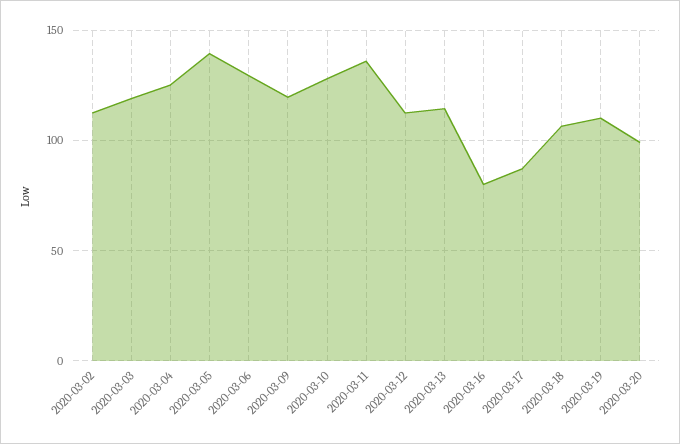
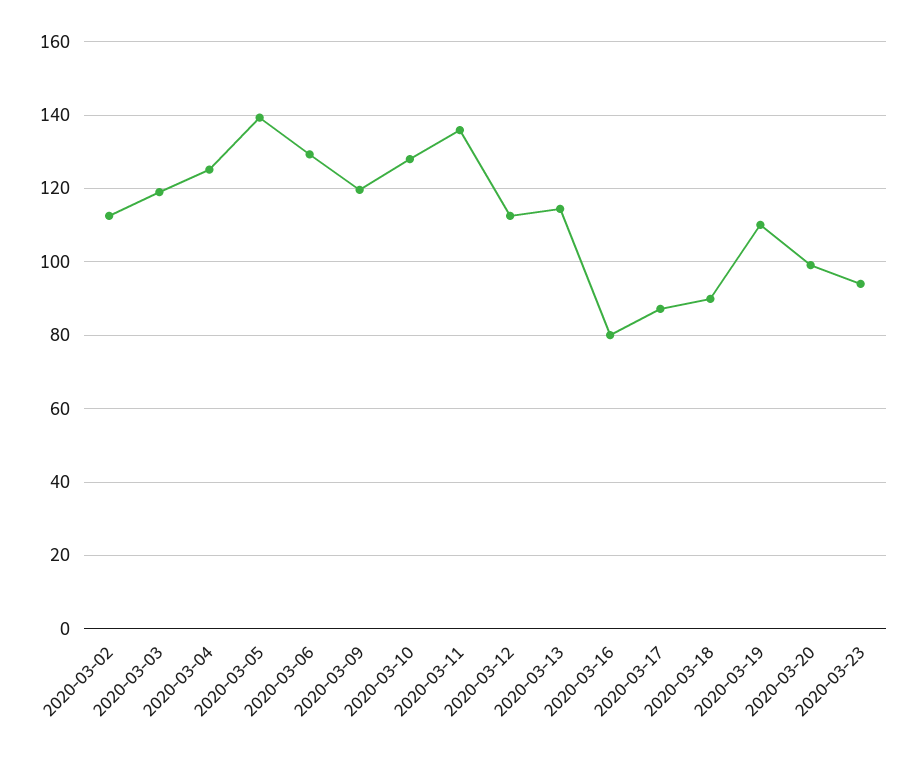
2020-03-18: 105 -> 90
2020-03-23: none -> 94

